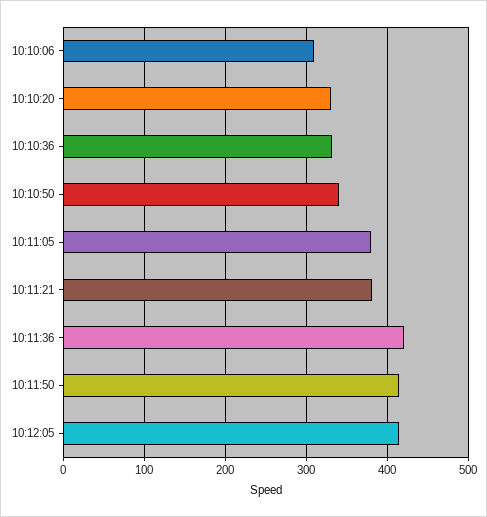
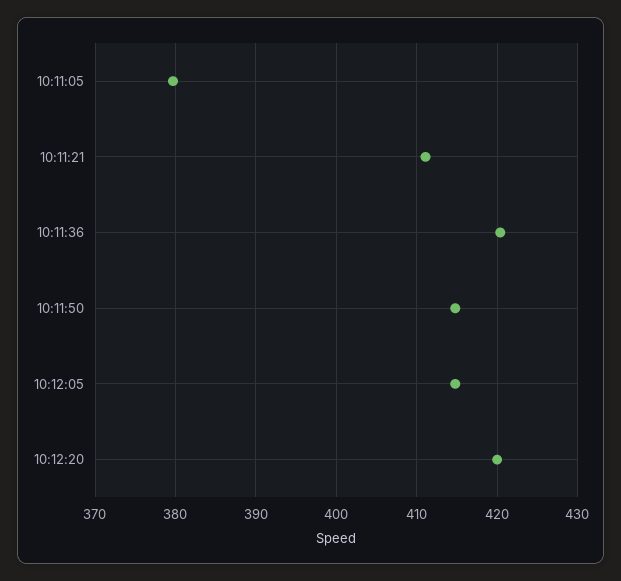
10:10:06: 310 -> none
10:10:20: 330 -> none
10:10:36: 330 -> none
10:10:50: 340 -> none
10:11:21: 380 -> 411
10:12:20: none -> 420

